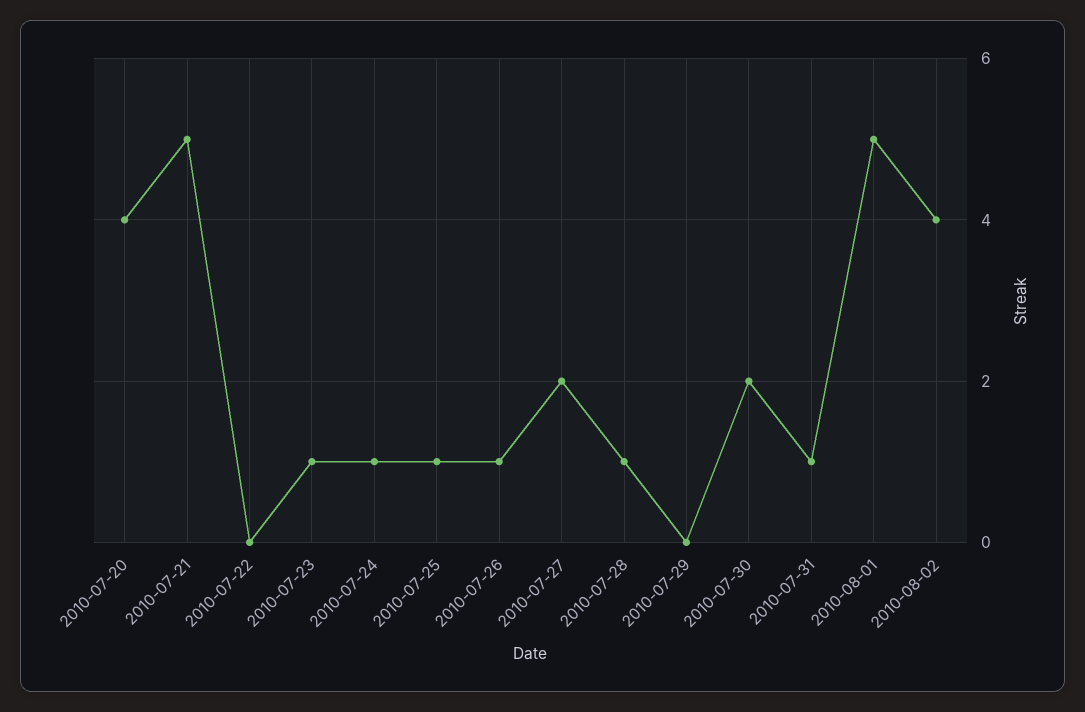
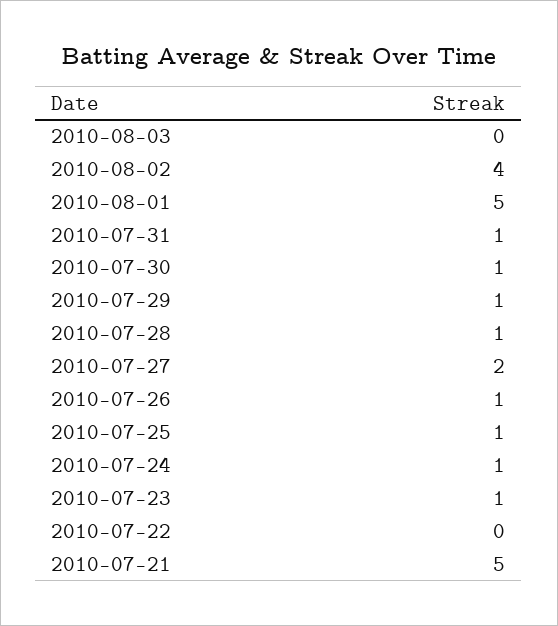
2010-07-20: 4 -> none
2010-07-29: 0 -> 1
2010-07-30: 2 -> 1
2010-08-03: none -> 0

